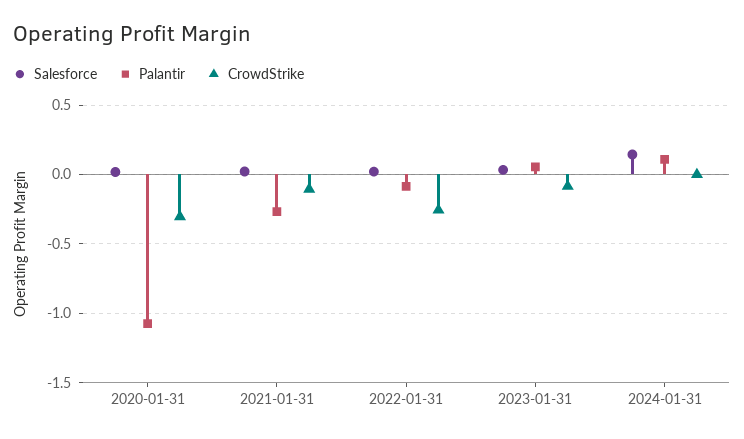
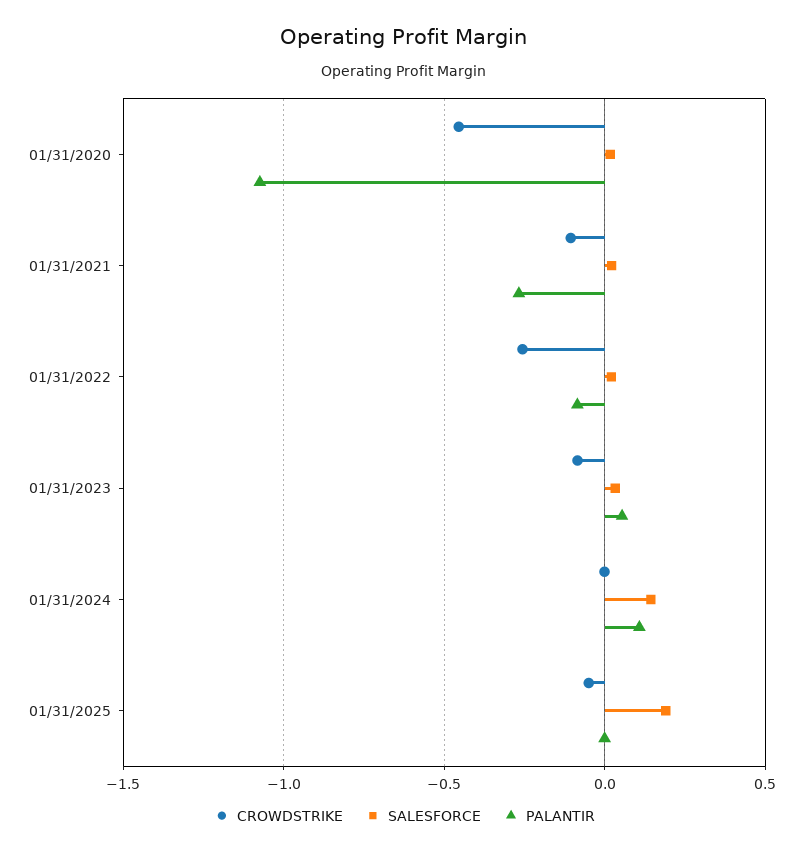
CrowdStrike, 2020-01-31: -0.3 -> -0.45
CrowdStrike, 01/31/2025: none -> -0.05
Salesforce, 01/31/2025: none -> 0.2
Palantir, 01/31/2025: none -> 0

